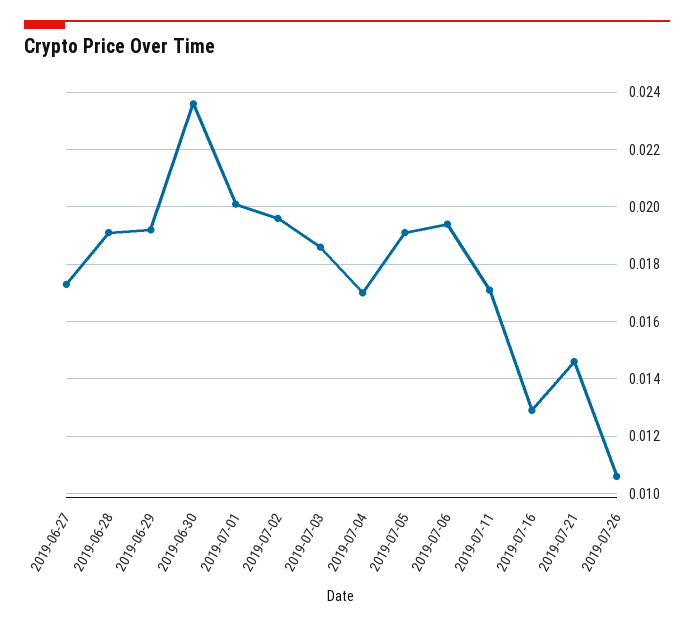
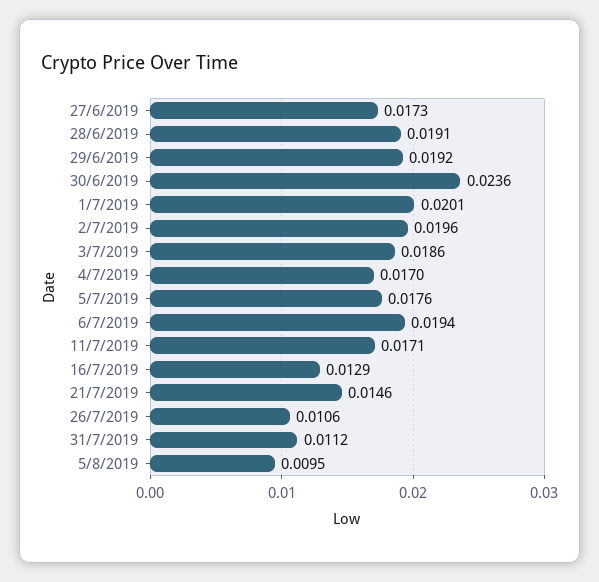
2019-07-05: 0.019 -> 0.0176
31/7/2019: none -> 0.0112
5/8/2019: none -> 0.0095

